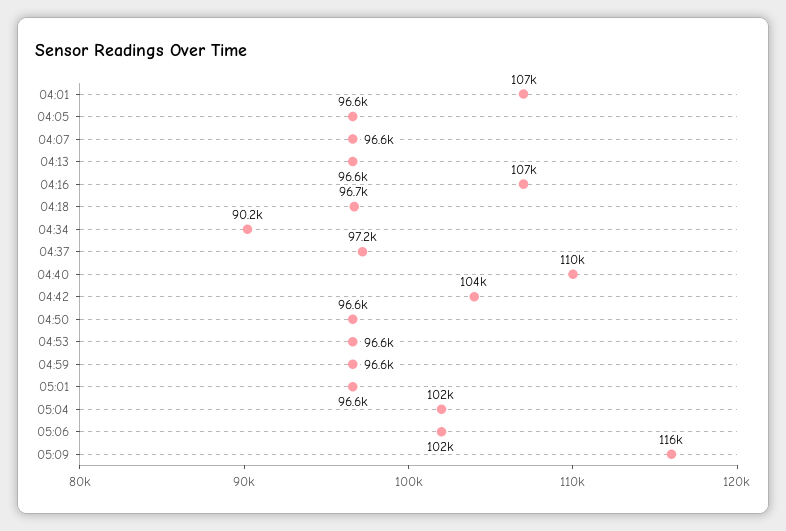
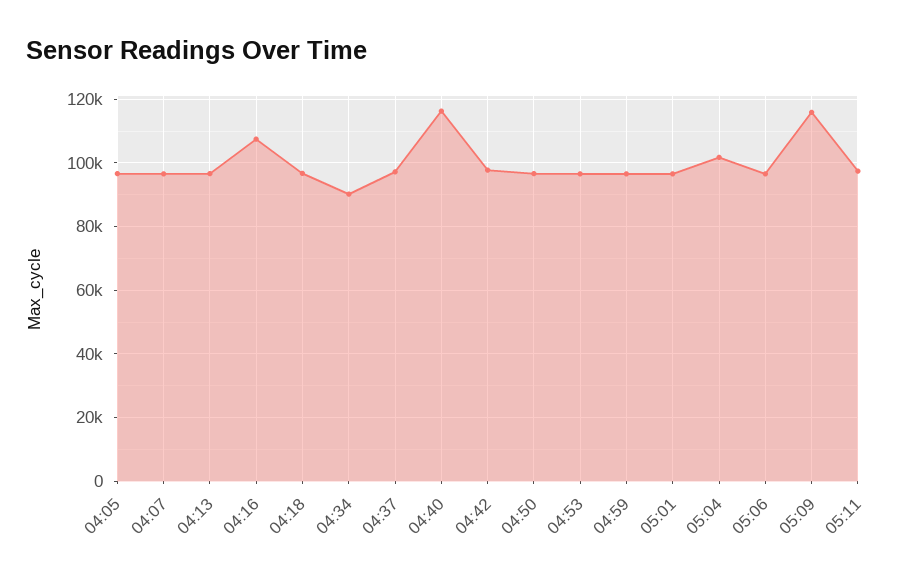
04:01: 107000 -> none
04:40: 110000 -> 116000
04:42: 104000 -> 98000
05:06: 102000 -> 96000
05:11: none -> 98000

